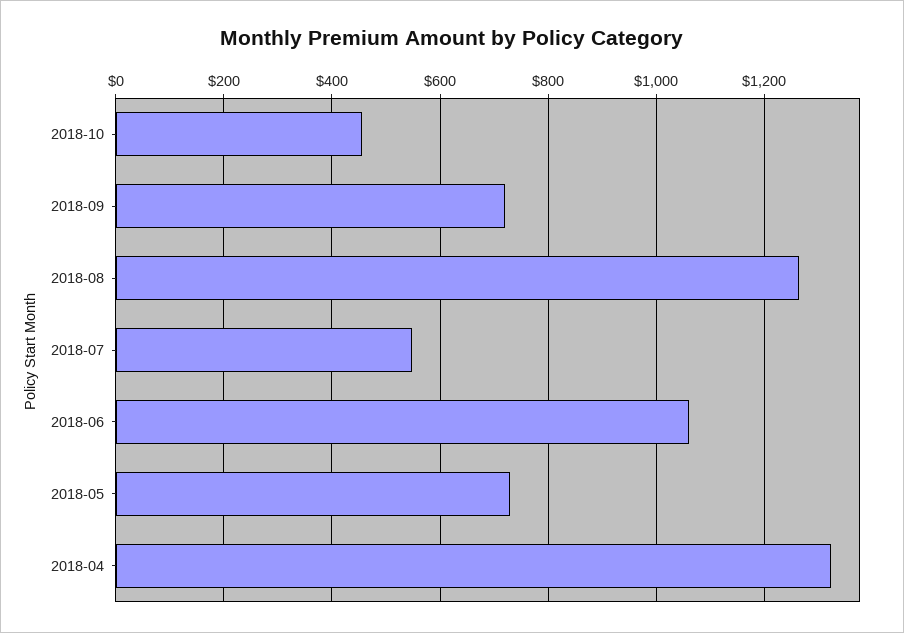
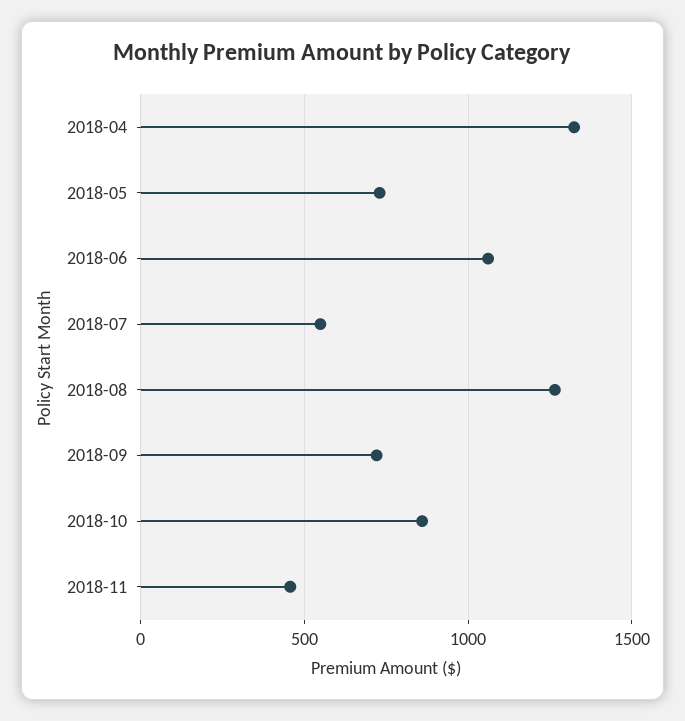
2018-10: 460 -> 850
2018-11: none -> 450

